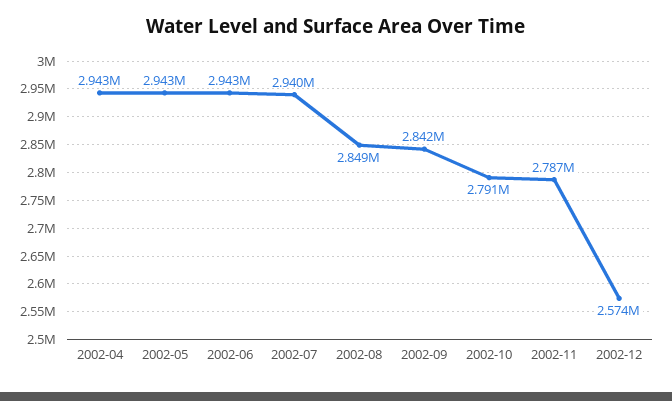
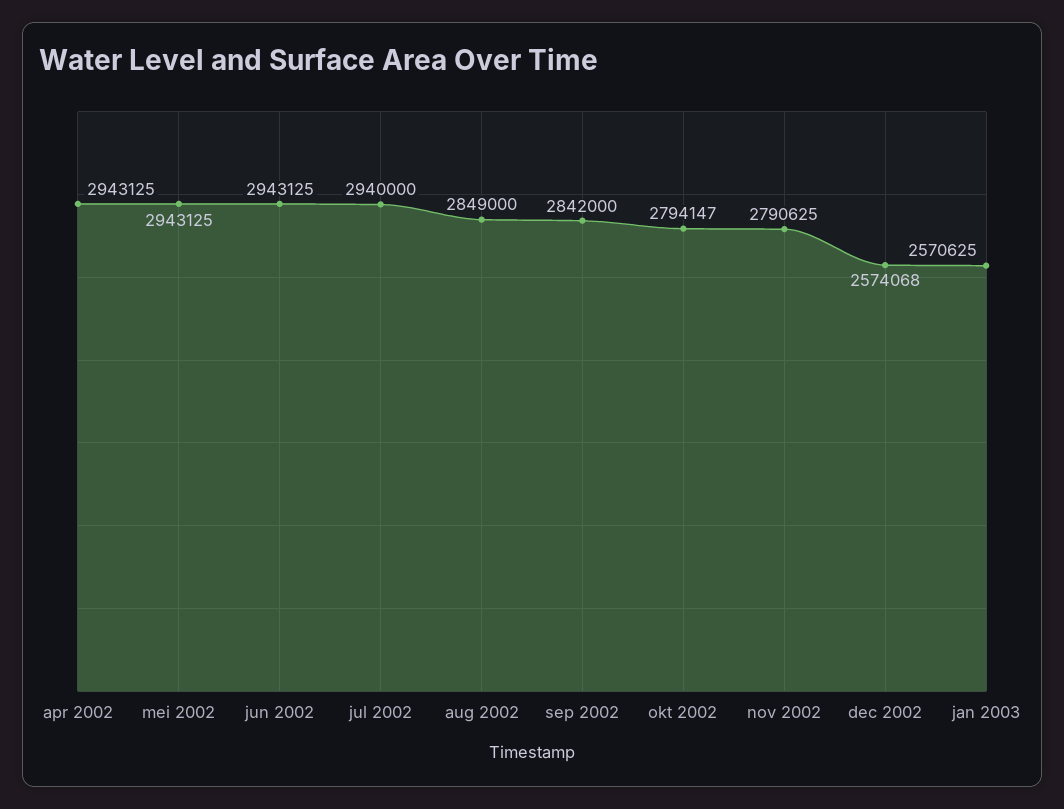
2002-10: 2791000 -> 2794147
2002-11: 2787000 -> 2790625
jan 2003: none -> 2570625

